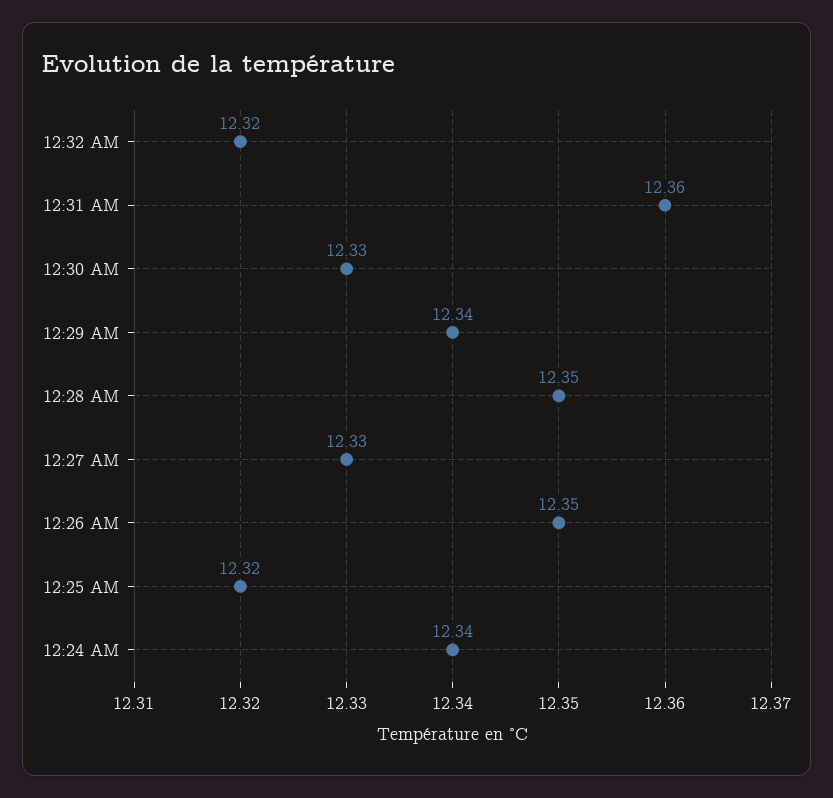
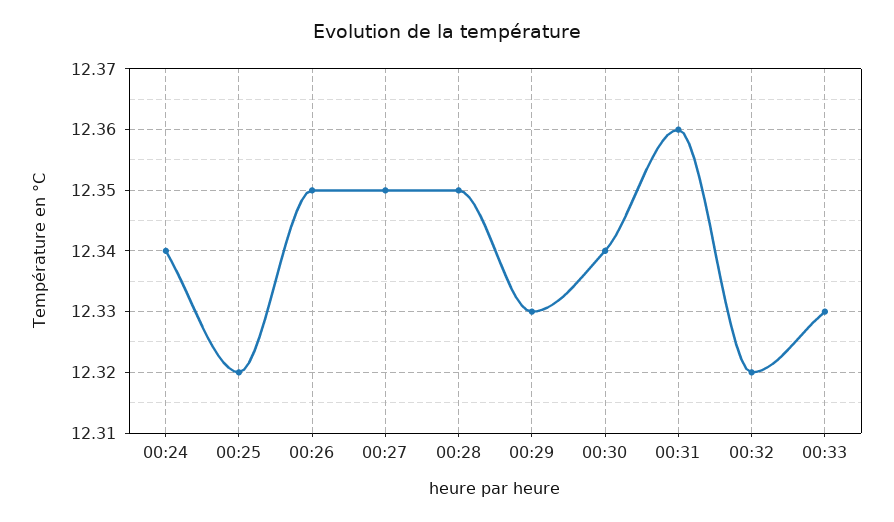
12:30 AM: 12.33 -> 12.34
12:29 AM: 12.34 -> 12.33
12:27 AM: 12.33 -> 12.35
00:33: none -> 12.33

